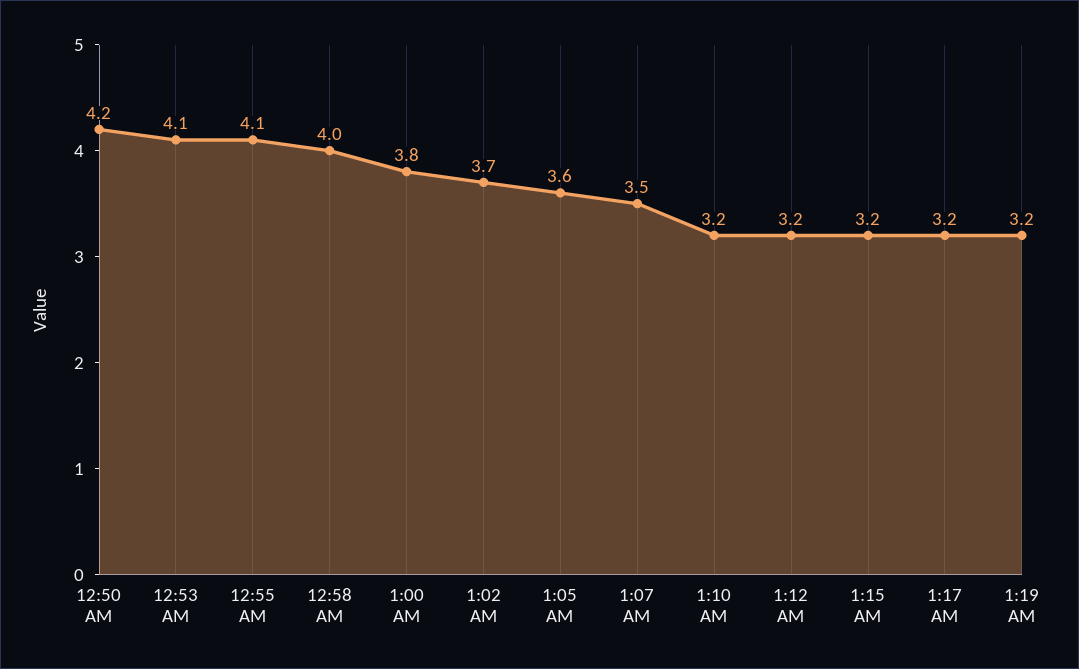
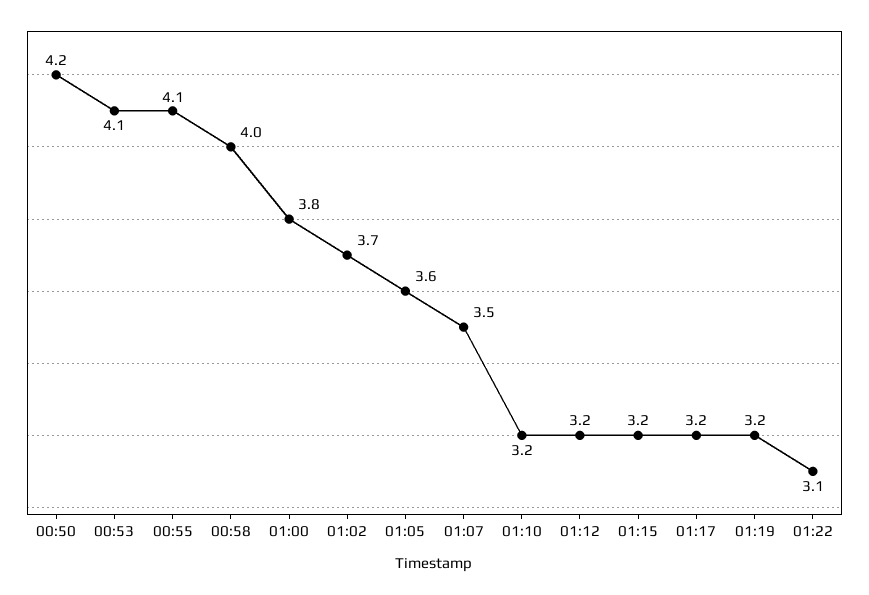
01:22: none -> 3.1

